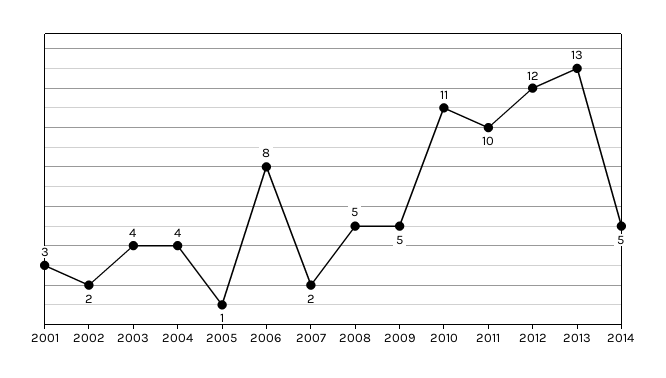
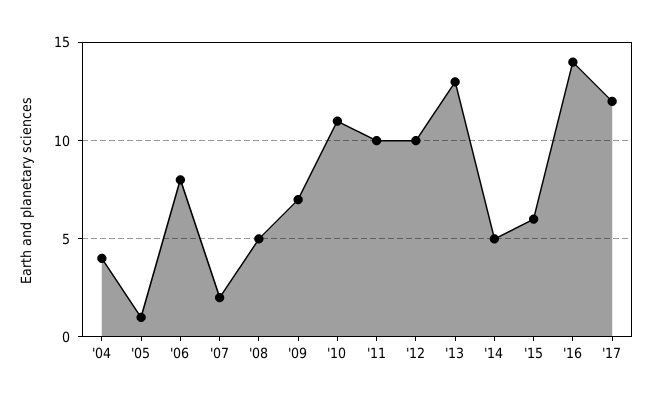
2001: 3 -> none
2002: 2 -> none
2003: 4 -> none
2009: 5 -> 7
2012: 12 -> 10
'15: none -> 6
'16: none -> 14
'17: none -> 12

